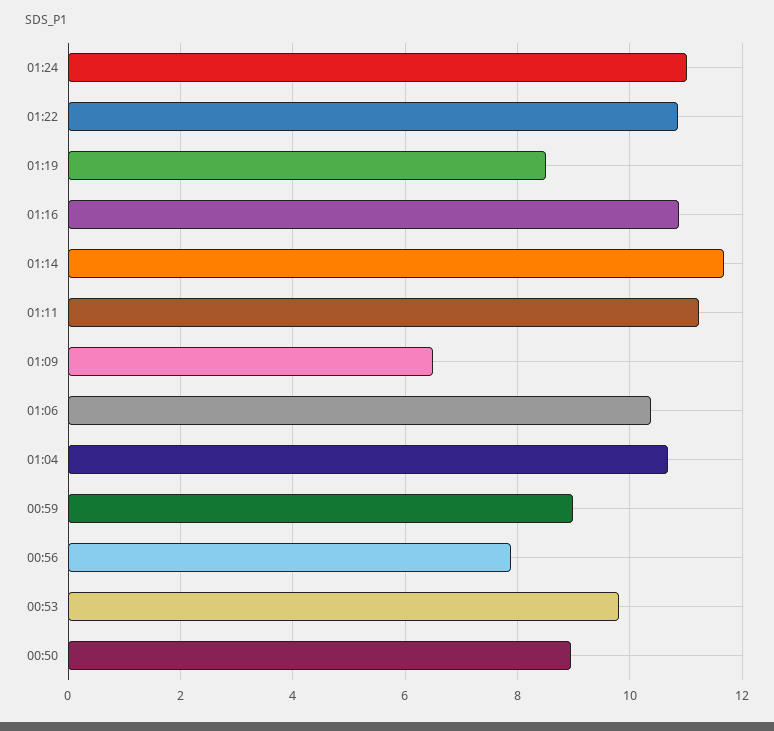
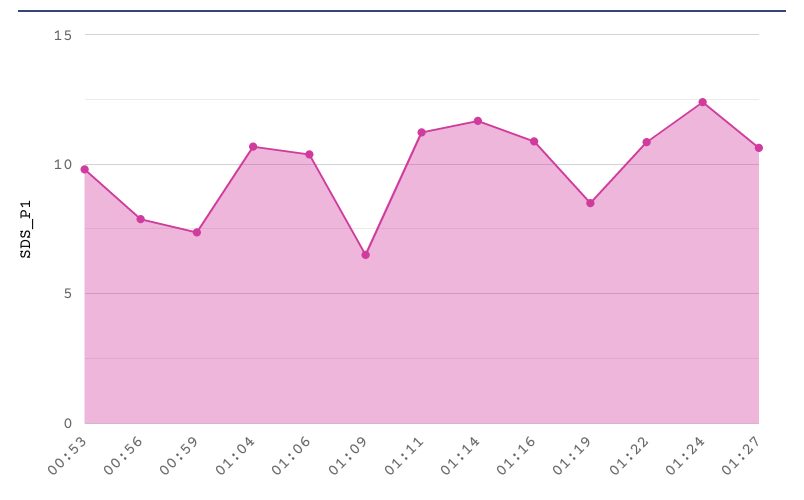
01:24: 11 -> 12.5
00:59: 9 -> 7.5
00:50: 9 -> none
01:27: none -> 10.5

